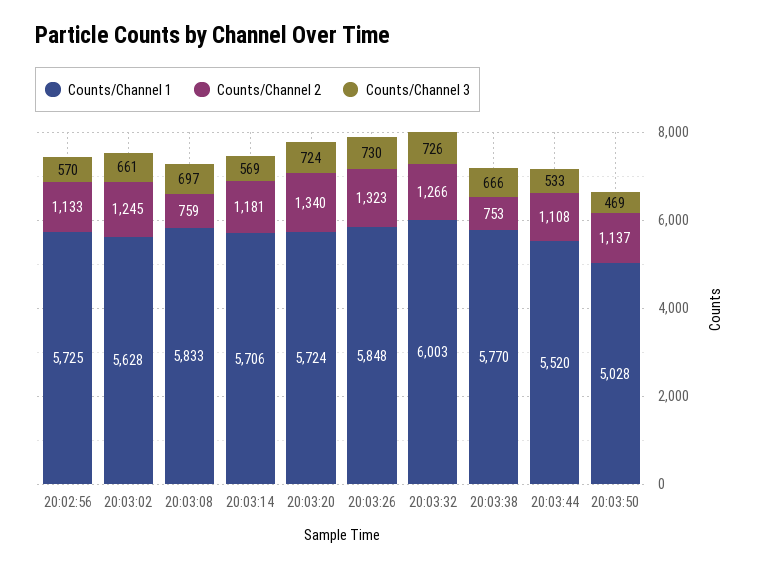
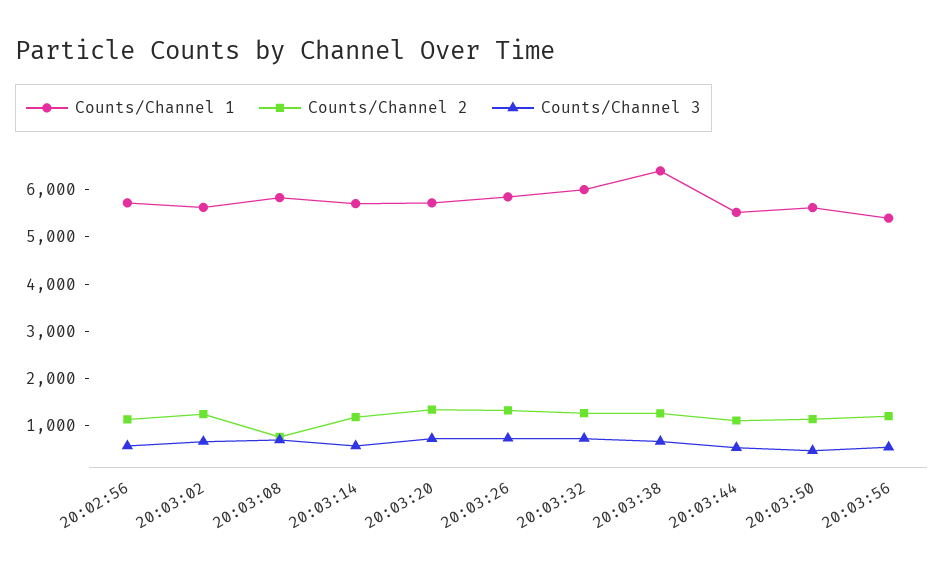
Counts/Channel 1, 20:03:38: 5770 -> 6400
Counts/Channel 2, 20:03:38: 753 -> 1200
Counts/Channel 1, 20:03:50: 5028 -> 5600
Counts/Channel 1, 20:03:56: none -> 5400
Counts/Channel 2, 20:03:56: none -> 1200
Counts/Channel 3, 20:03:56: none -> 600

